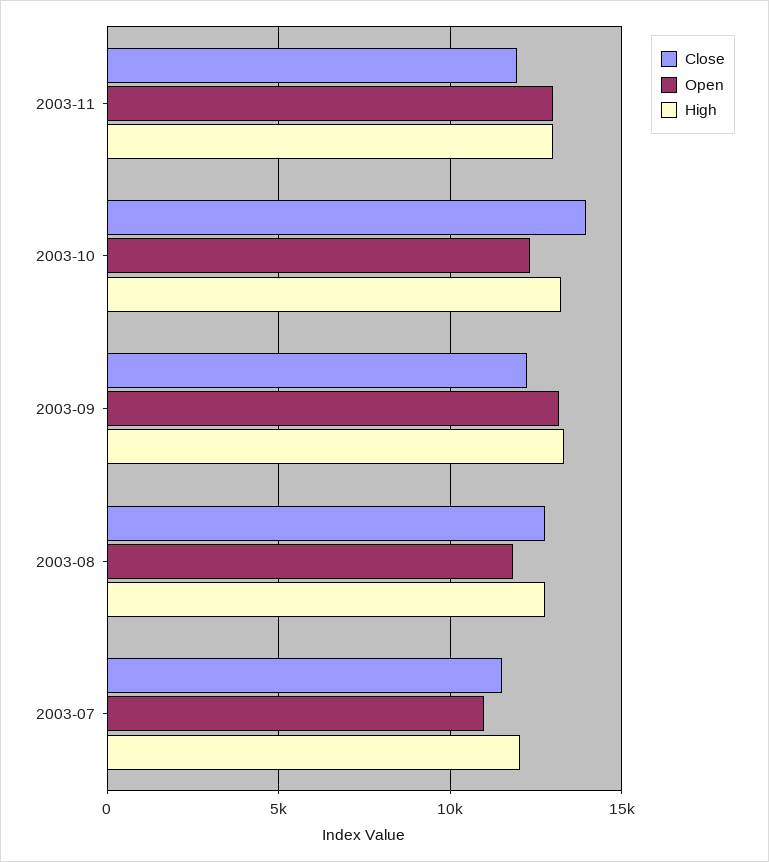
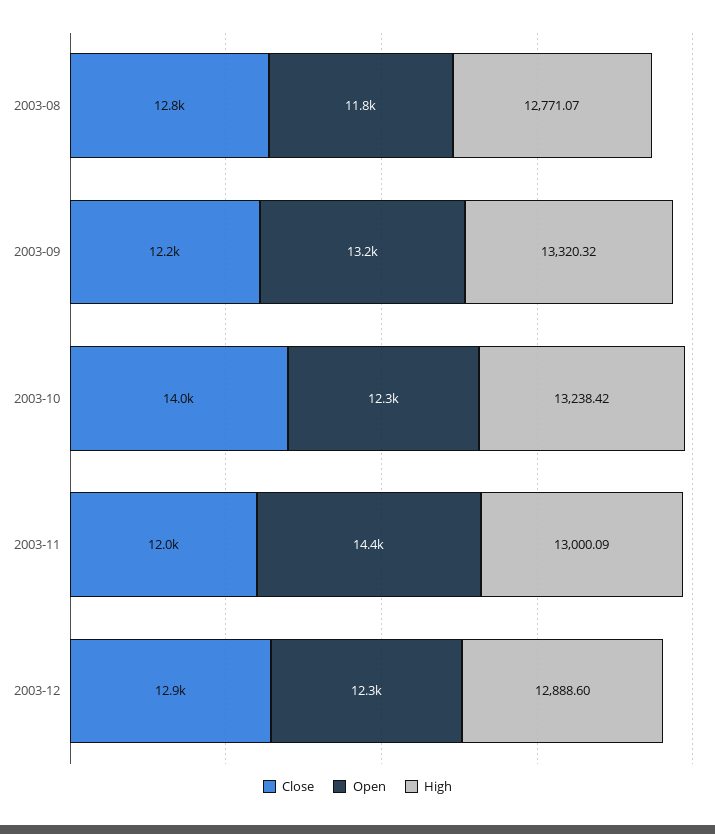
Open, 2003-11: 13000 -> 14400
Close, 2003-07: 11500 -> none
Open, 2003-07: 11000 -> none
High, 2003-07: 12000 -> none
Close, 2003-12: none -> 12900
Open, 2003-12: none -> 12300
High, 2003-12: none -> 12888.6

